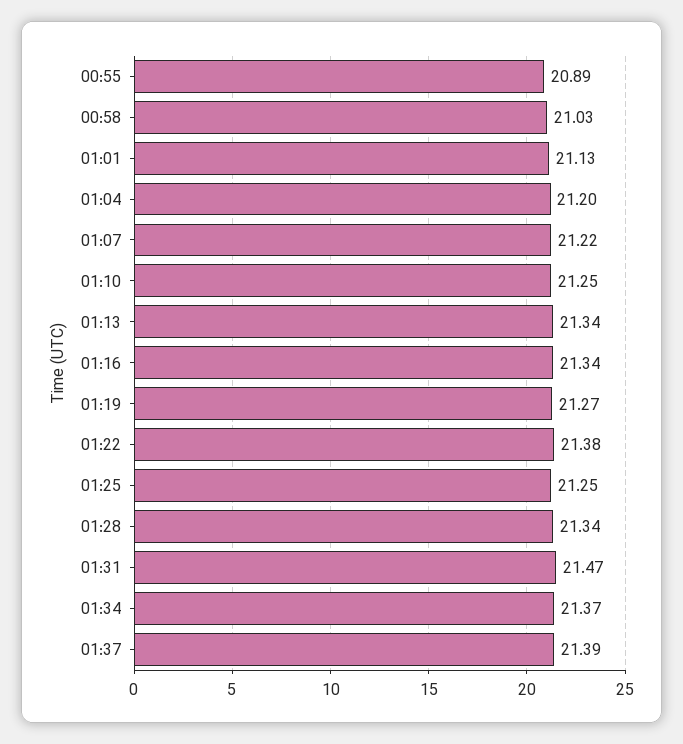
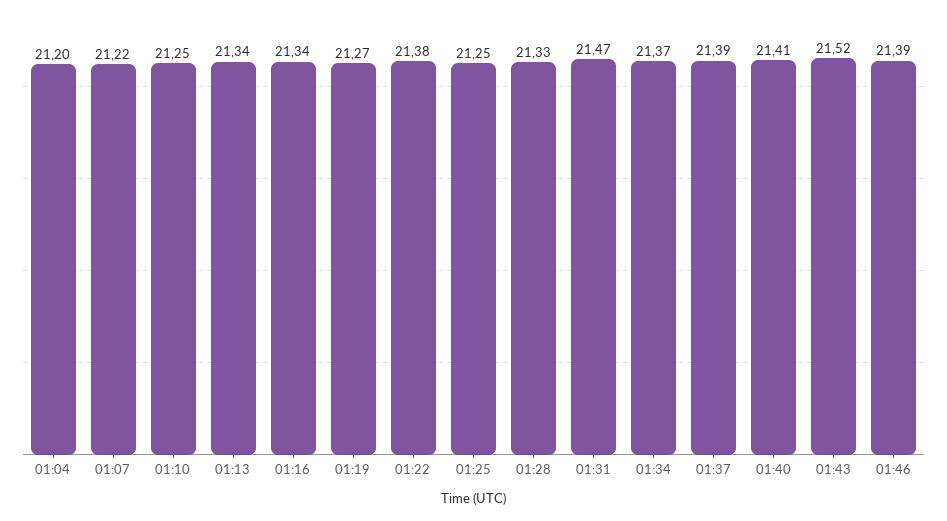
00:55: 20.89 -> none
00:58: 21.03 -> none
01:01: 21.13 -> none
01:28: 21.34 -> 21.33
01:40: none -> 21.41
01:43: none -> 21.52
01:46: none -> 21.39

